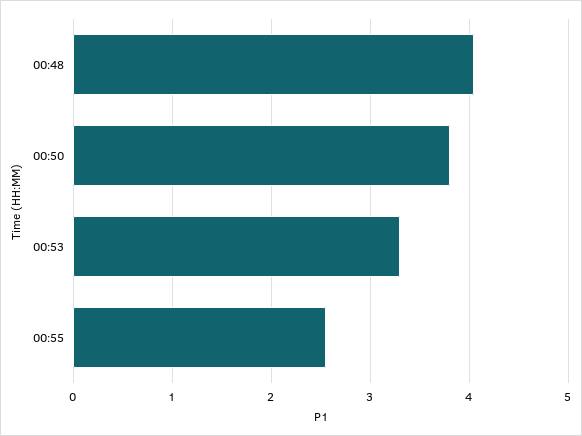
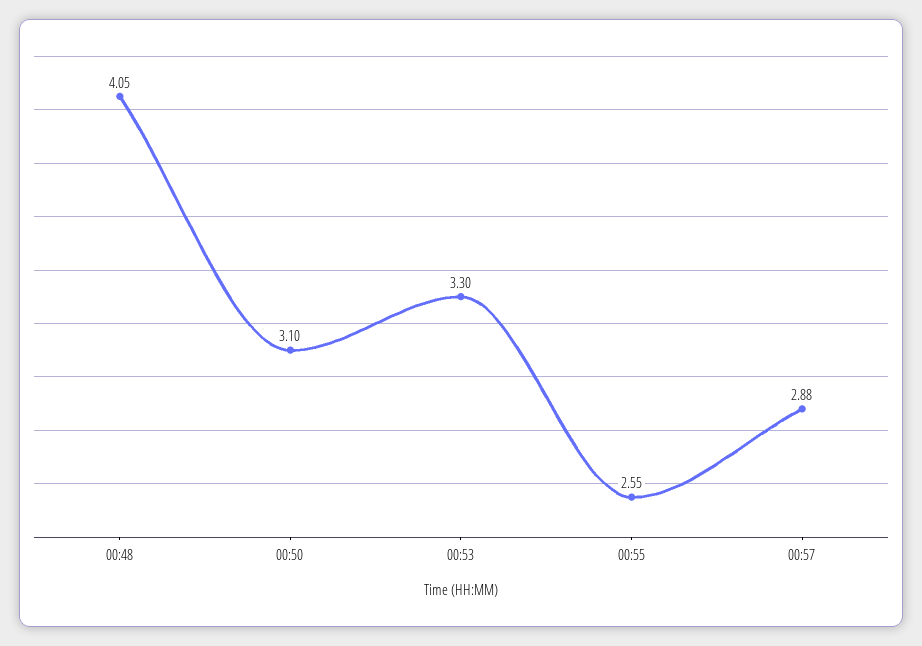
00:50: 3.8 -> 3.1
00:57: none -> 2.88

